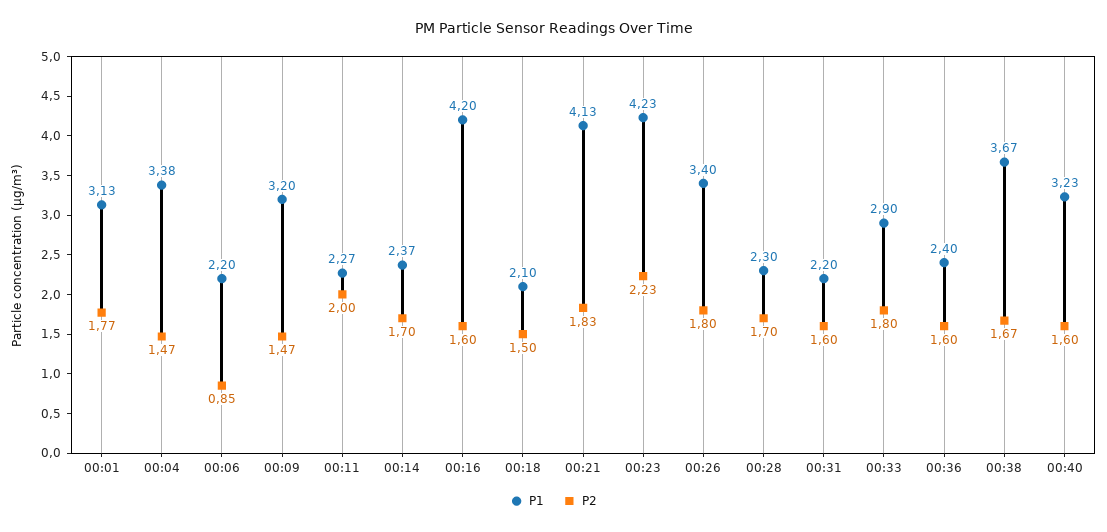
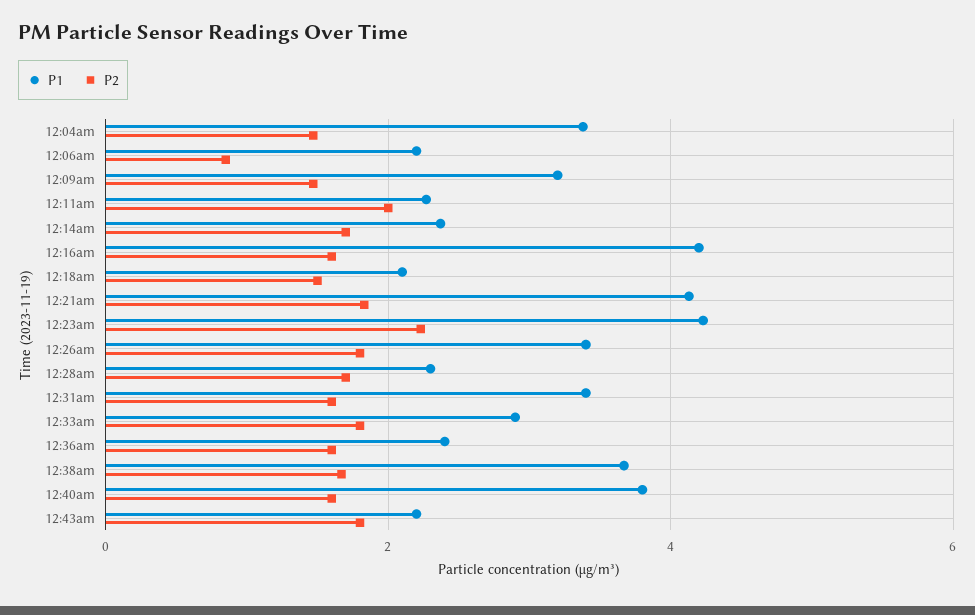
P1, 00:01: 3.13 -> none
P2, 00:01: 1.77 -> none
P1, 00:31: 2.2 -> 3.4
P1, 00:40: 3.23 -> 3.8
P1, 12:43am: none -> 2.2
P2, 12:43am: none -> 1.8

